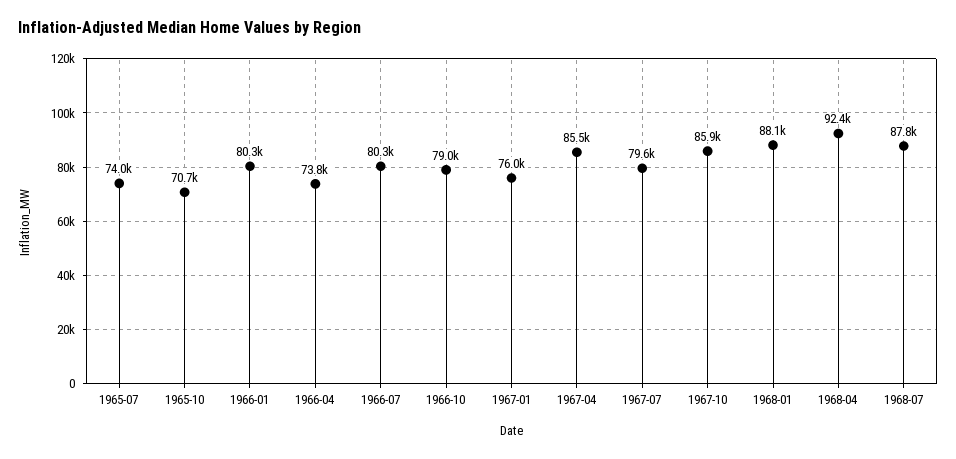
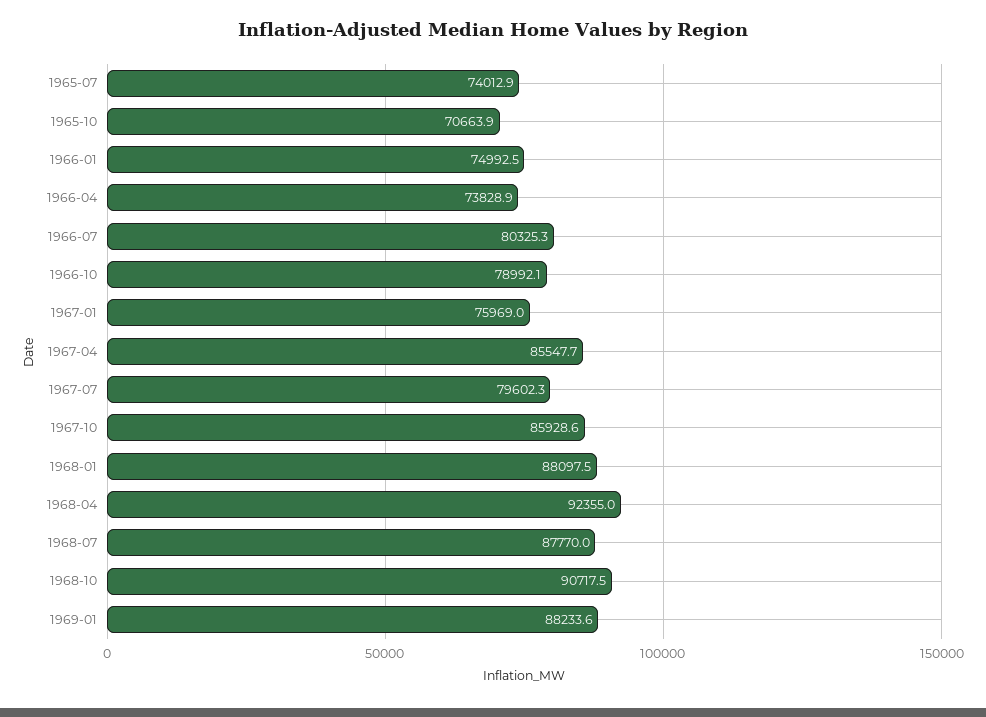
1966-01: 80300 -> 74992.5
1968-10: none -> 90717.5
1969-01: none -> 88233.6

